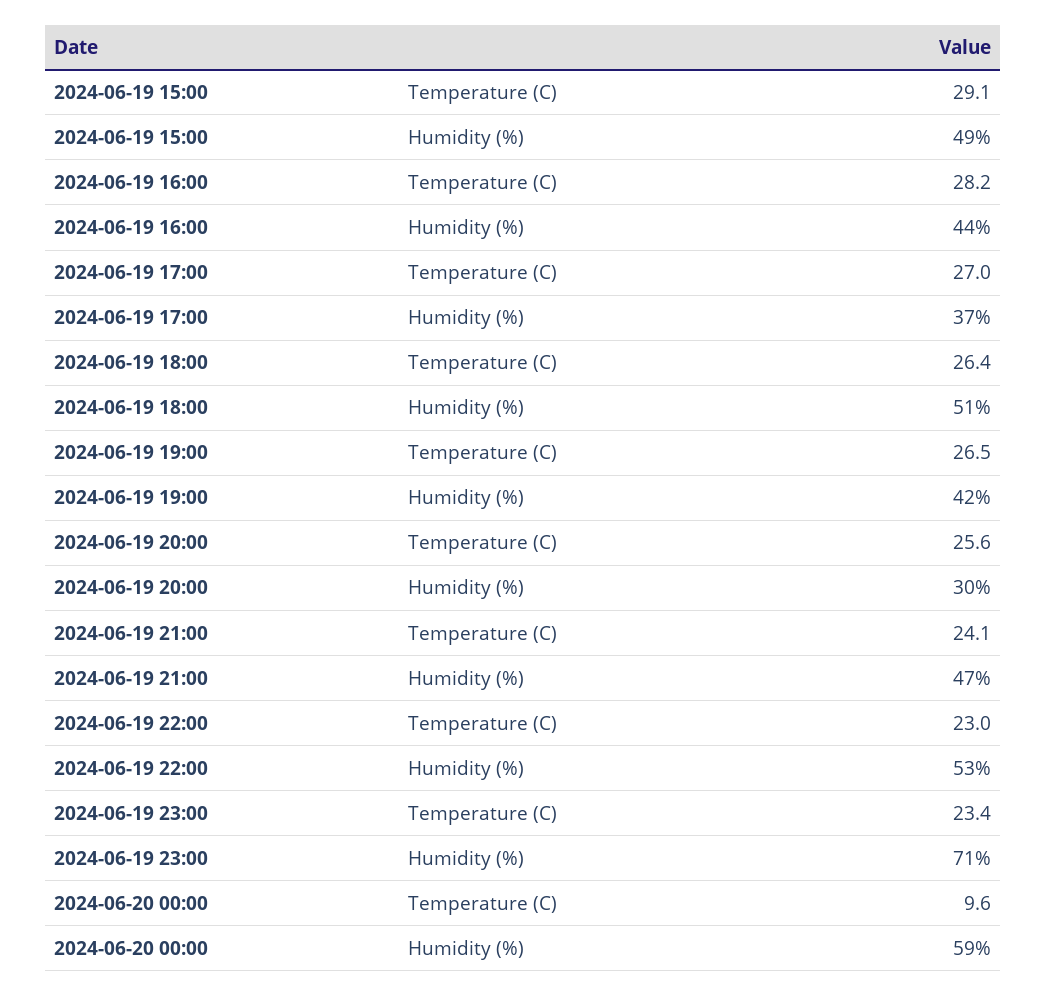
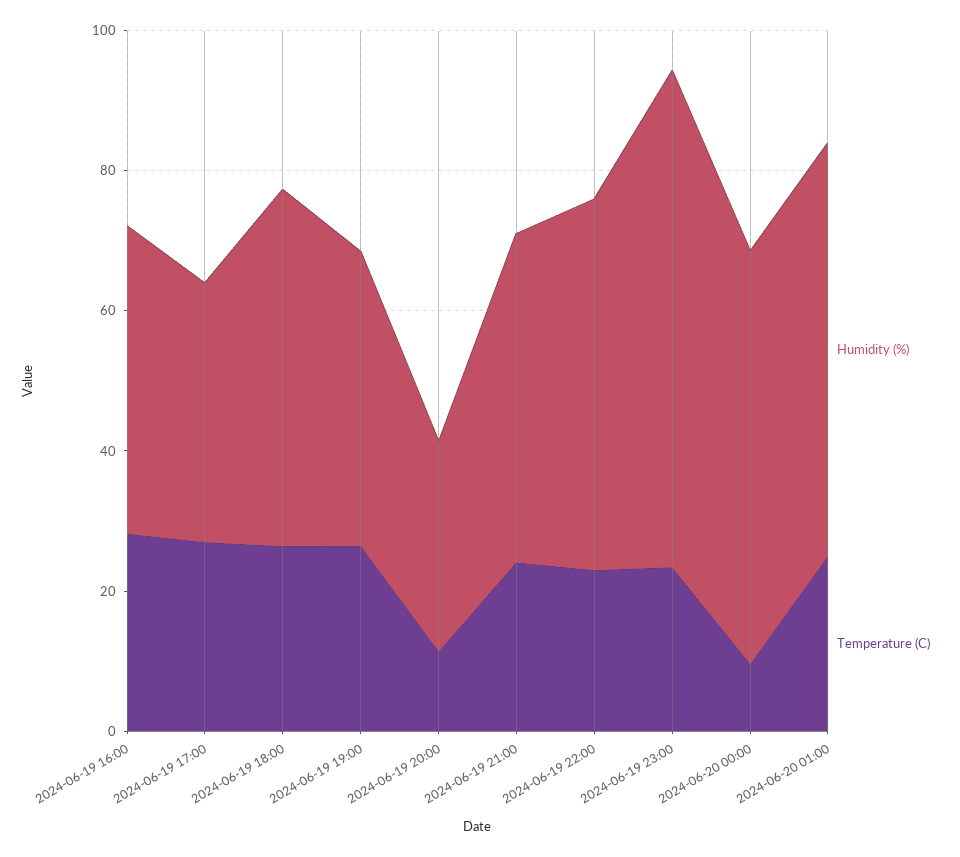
Temperature (C), 2024-06-19 15:00: 29.1 -> none
Humidity (%), 2024-06-19 15:00: 49 -> none
Temperature (C), 2024-06-19 20:00: 25.6 -> 10
Humidity (%), 2024-06-20 01:00: none -> 60
Temperature (C), 2024-06-20 01:00: none -> 25

